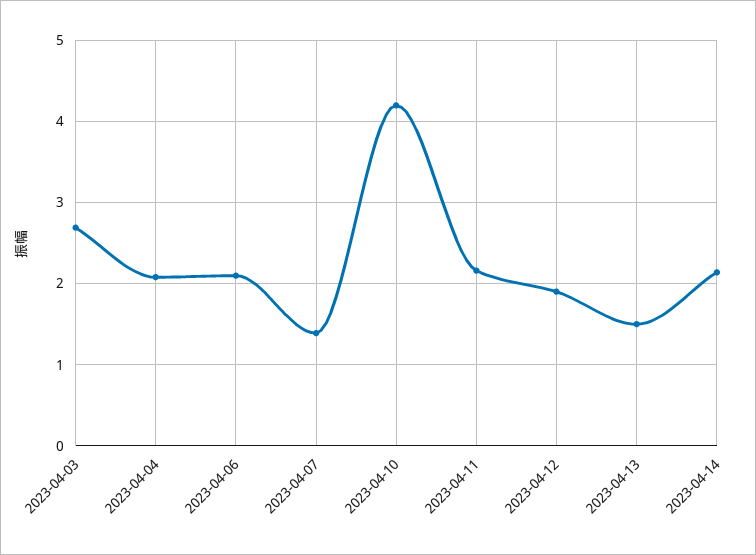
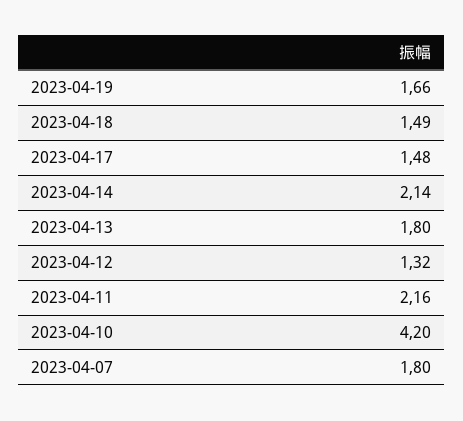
2023-04-03: 2.7 -> none
2023-04-04: 2.1 -> none
2023-04-06: 2.1 -> none
2023-04-07: 1.4 -> 1.8
2023-04-12: 1.9 -> 1.32
2023-04-13: 1.5 -> 1.8
2023-04-19: none -> 1.66
2023-04-18: none -> 1.49
2023-04-17: none -> 1.48

